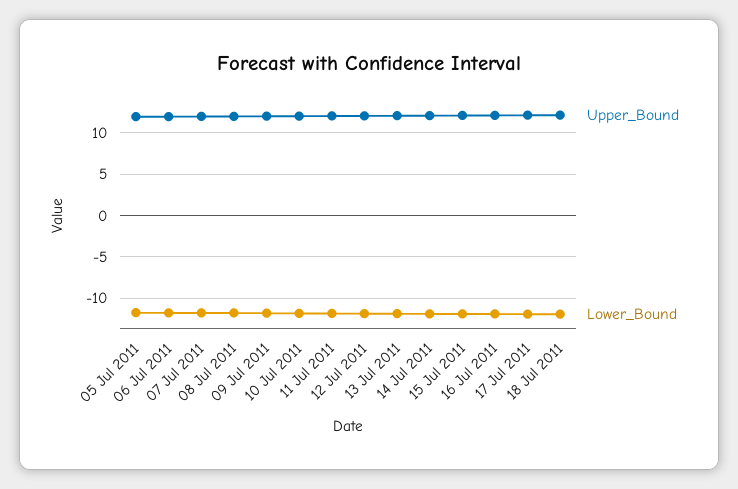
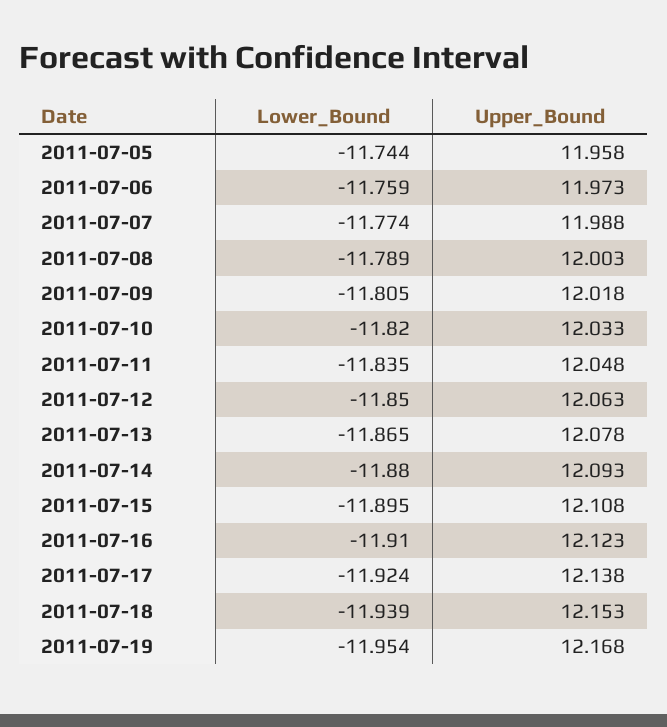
Lower_Bound, 2011-07-19: none -> -11.954
Upper_Bound, 2011-07-19: none -> 12.168

